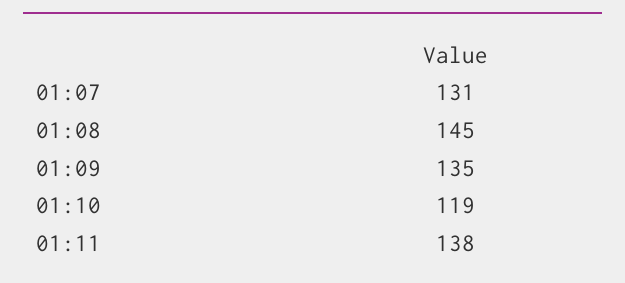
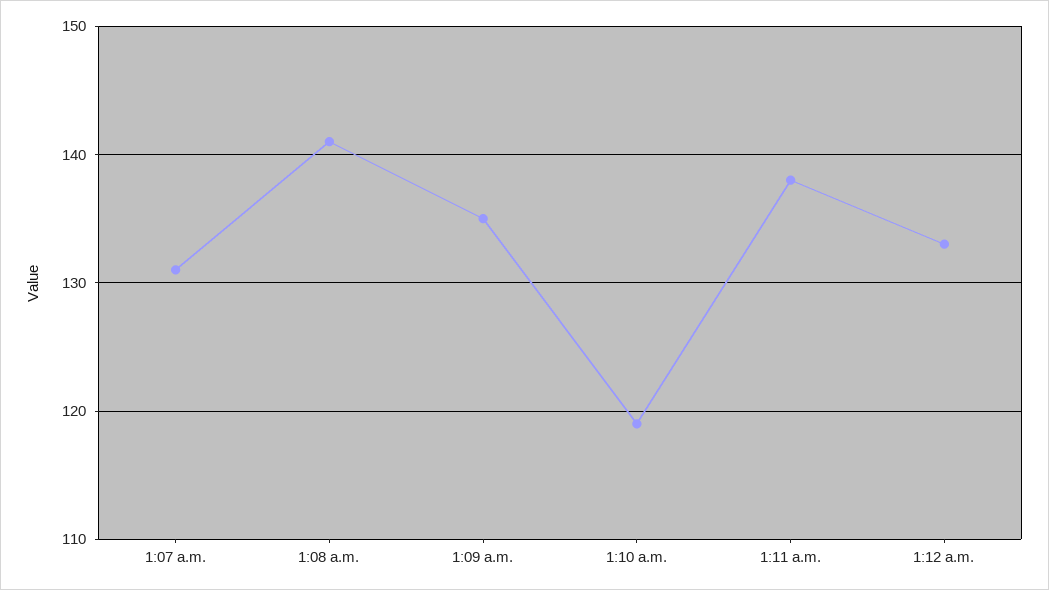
01:08: 145 -> 141
1:12 a.m.: none -> 133

